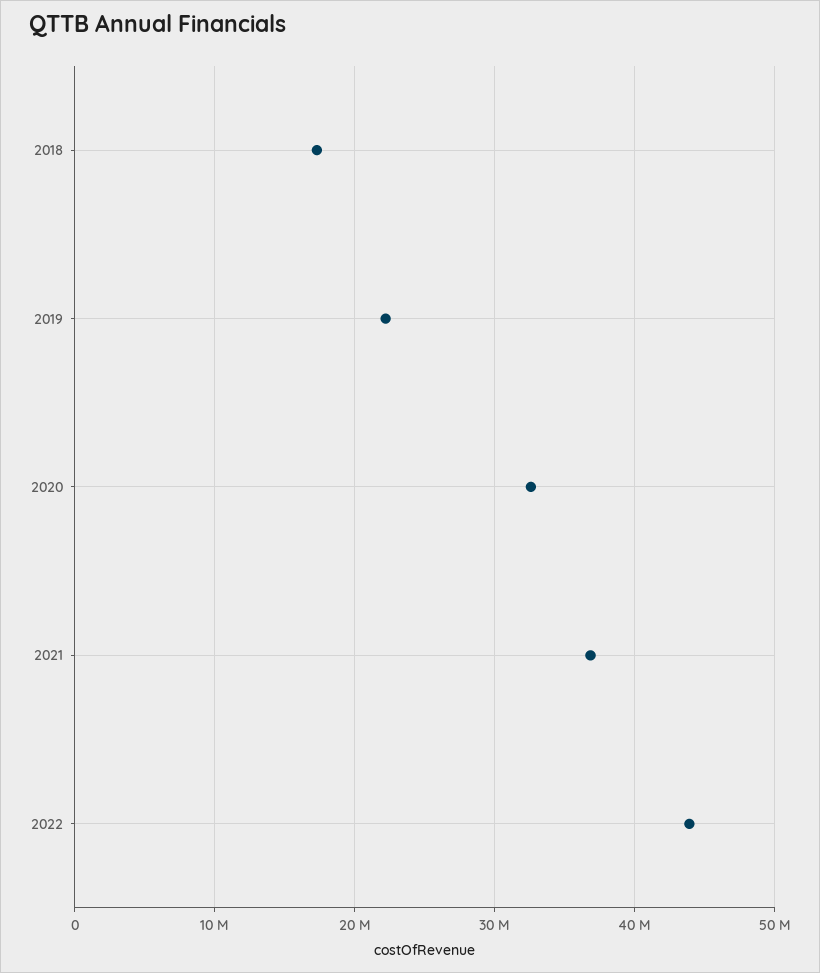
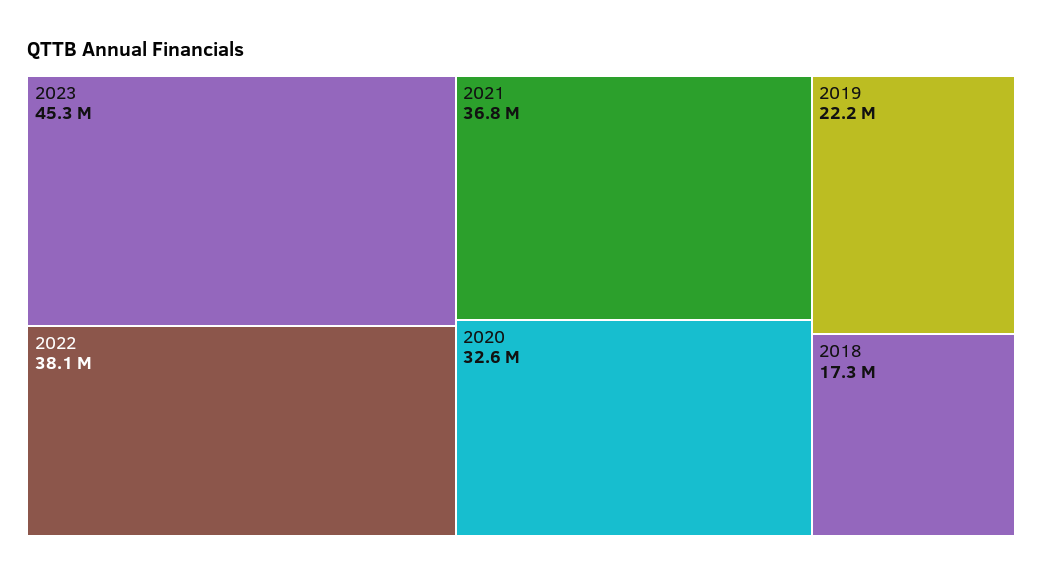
2022: 44000000 -> 38100000
2023: none -> 45300000

